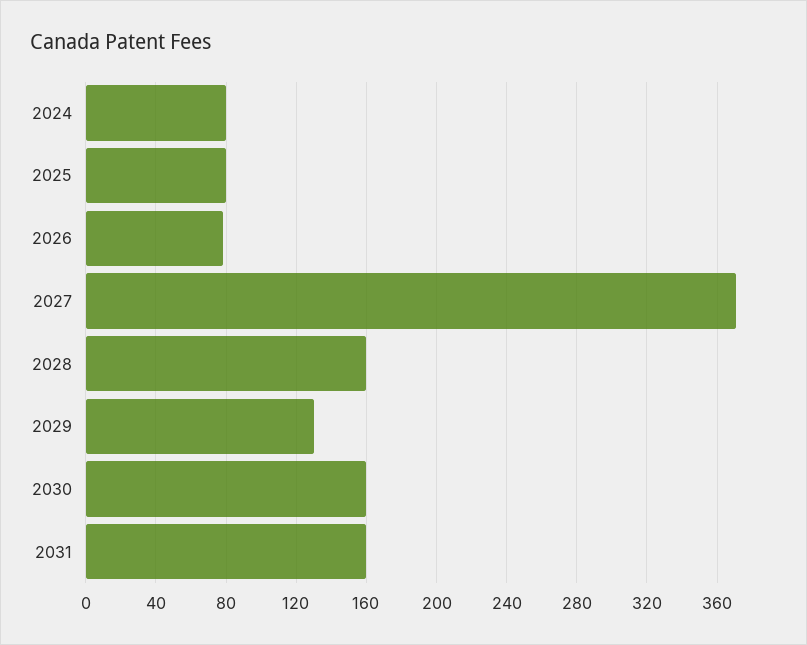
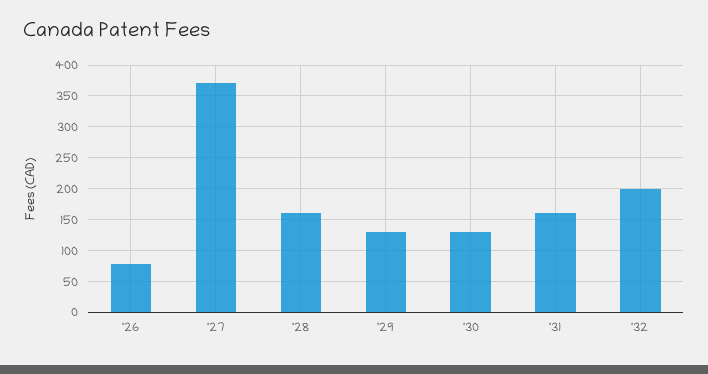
2024: 80 -> none
2025: 80 -> none
2030: 160 -> 130
'32: none -> 200

